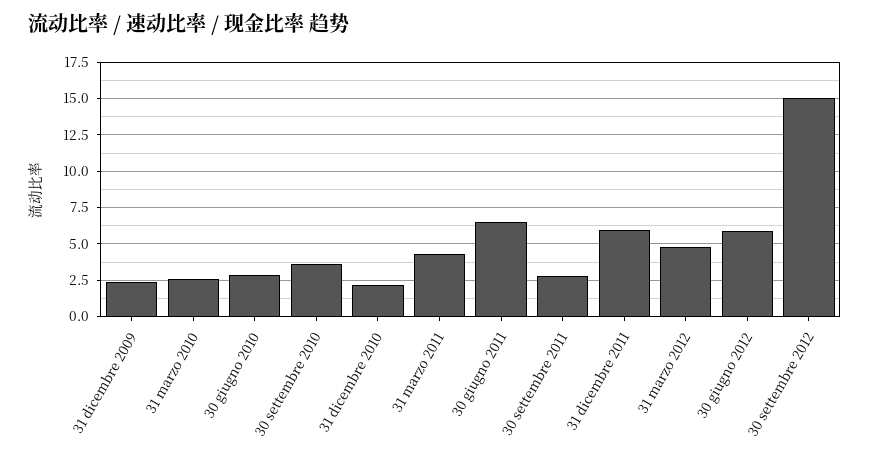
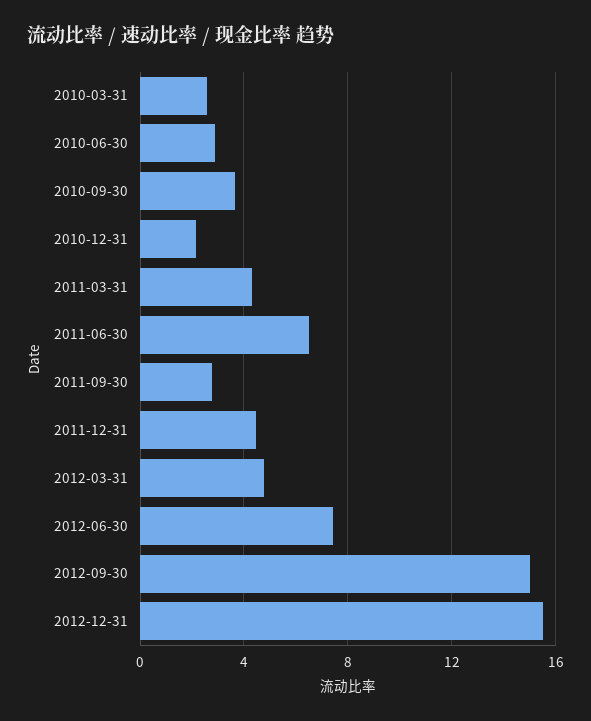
31 dicembre 2009: 2.5 -> none
31 dicembre 2011: 6 -> 4.5
30 giugno 2012: 6 -> 7.5
2012-12-31: none -> 15.5

